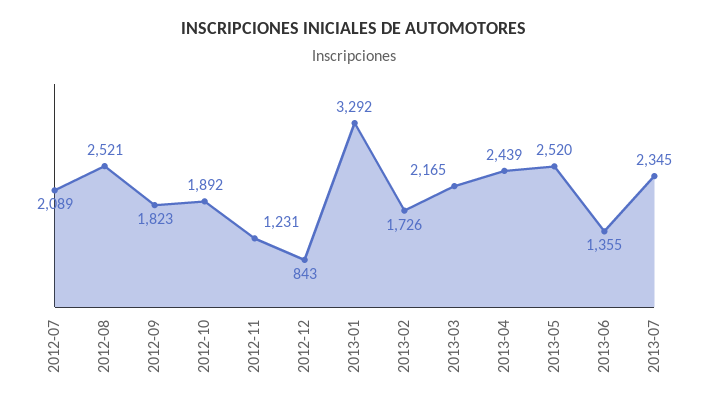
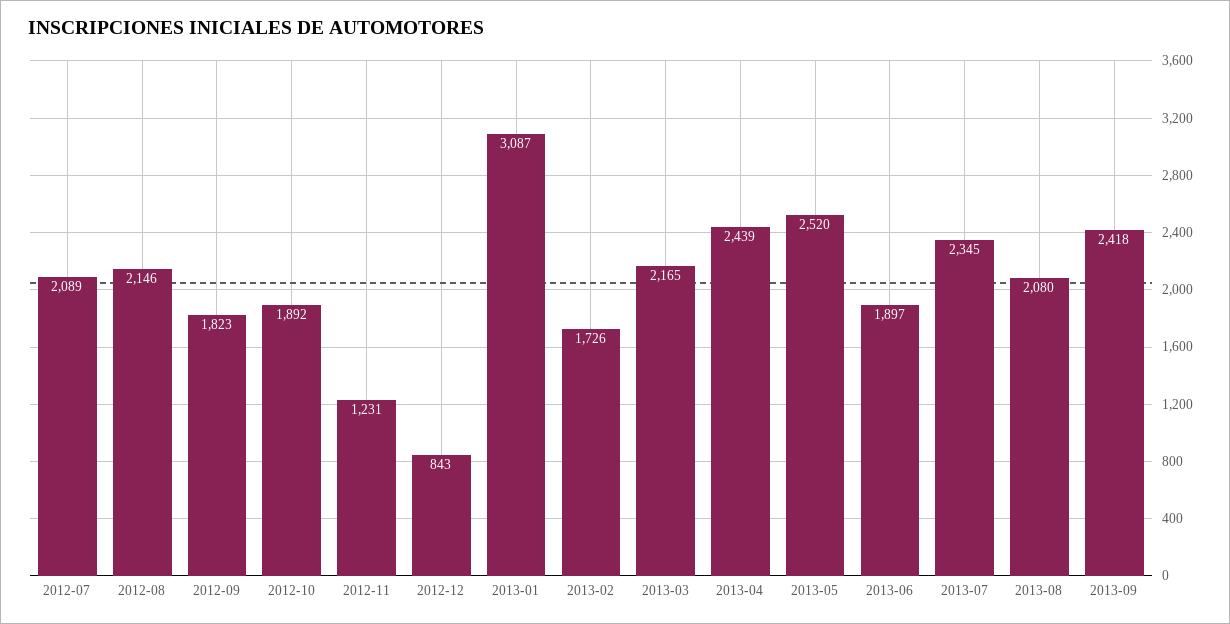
2012-08: 2521 -> 2146
2013-01: 3292 -> 3087
2013-06: 1355 -> 1897
2013-08: none -> 2080
2013-09: none -> 2418

